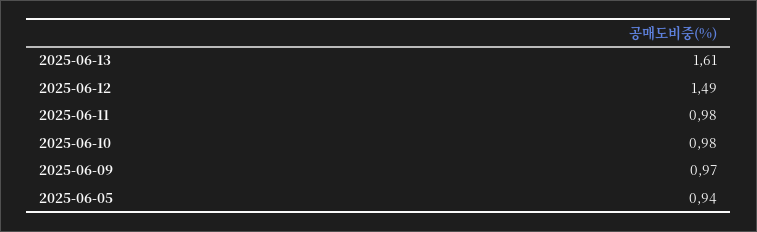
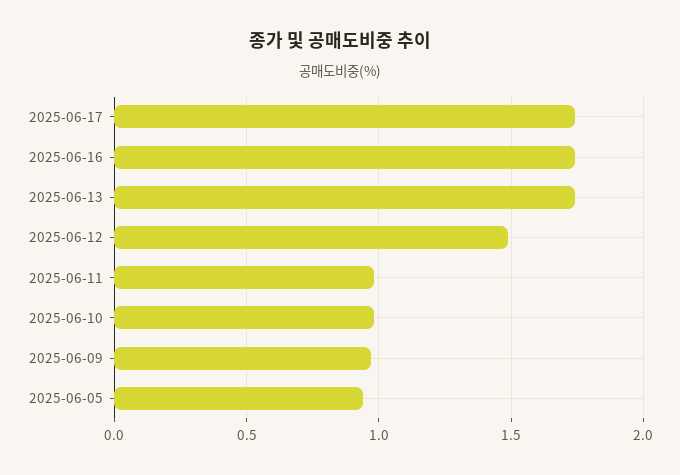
2025-06-13: 1.61 -> 1.75
2025-06-17: none -> 1.75
2025-06-16: none -> 1.75

